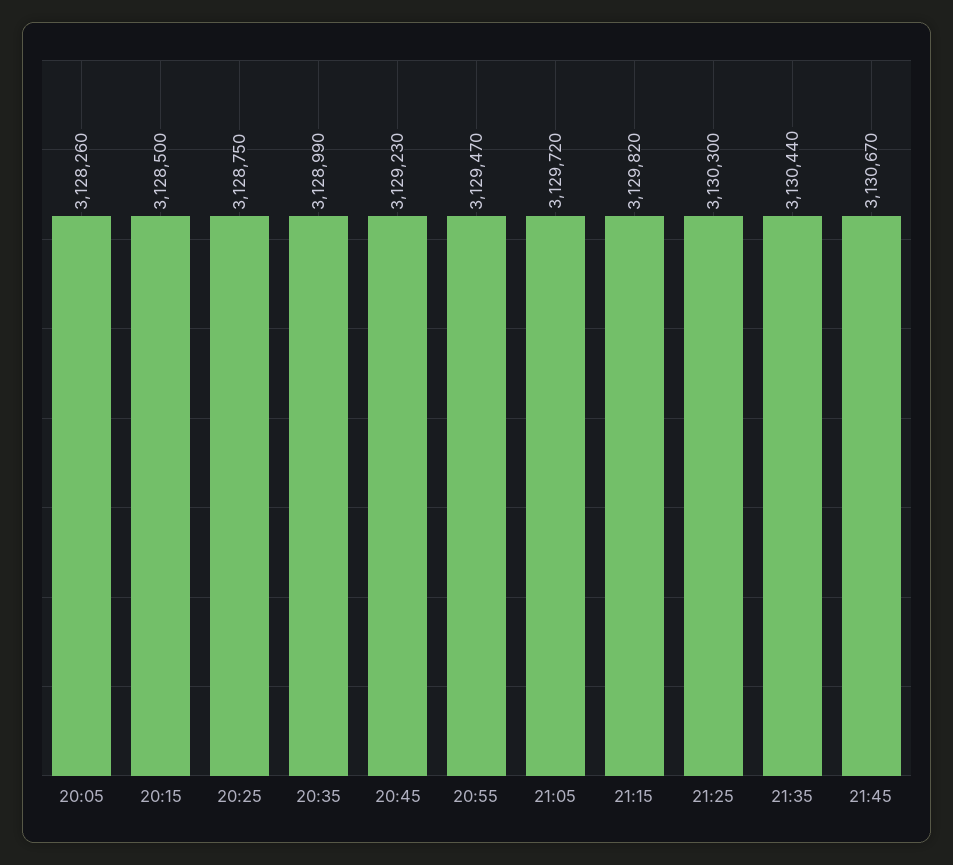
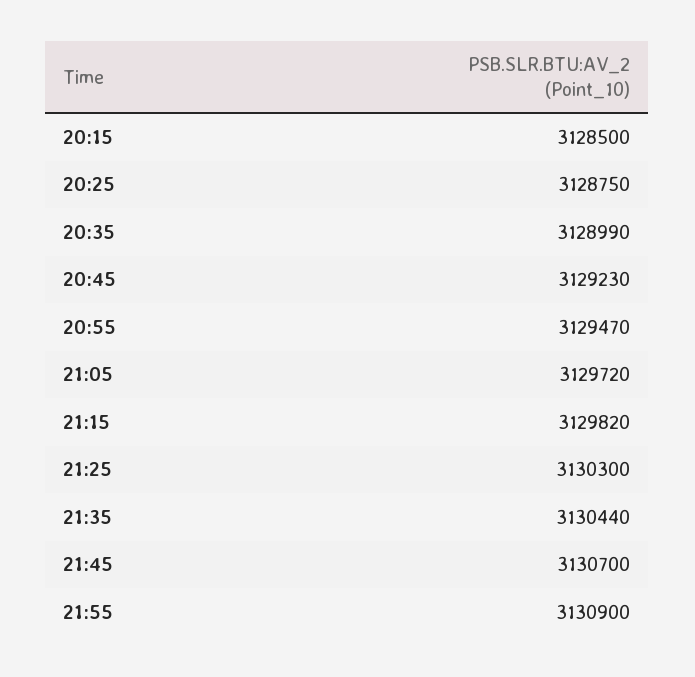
20:05: 3128260 -> none
21:45: 3130670 -> 3130700
21:55: none -> 3130900

